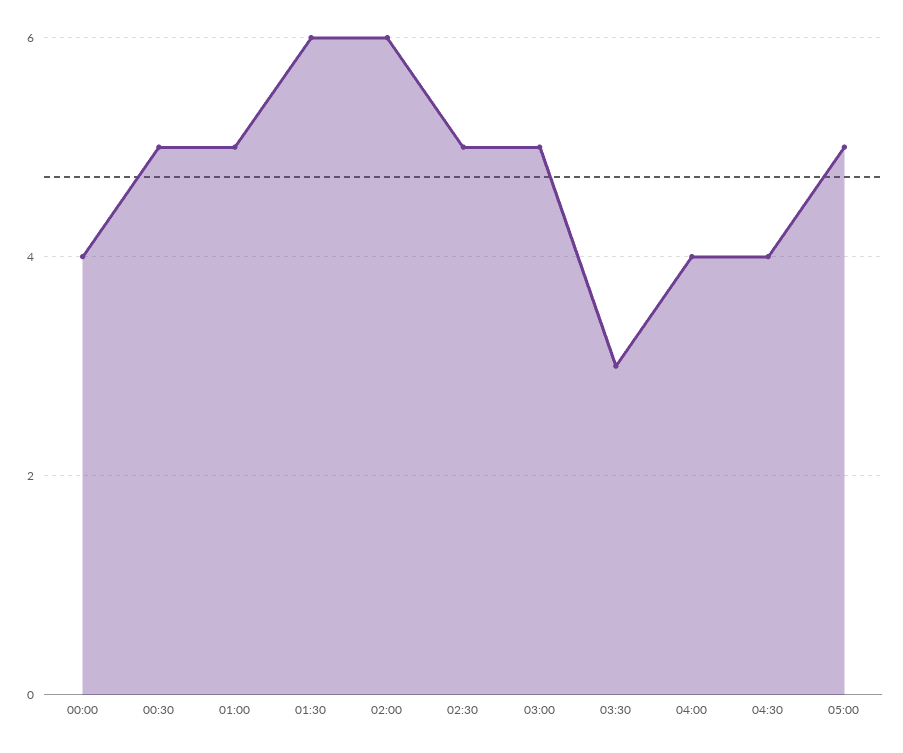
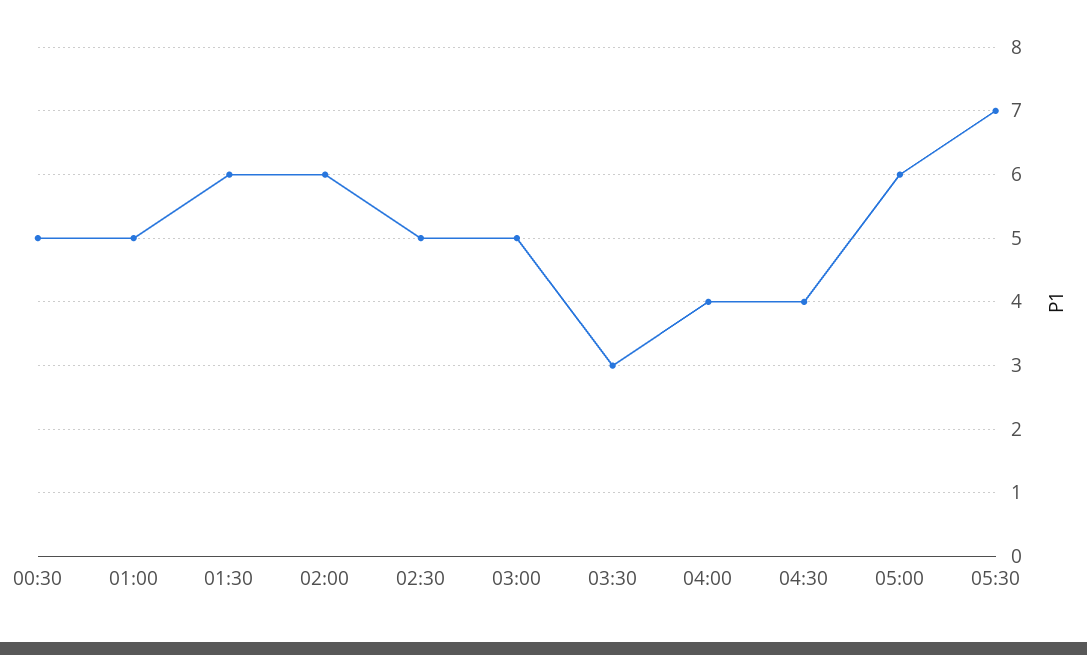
00:00: 4 -> none
05:00: 5 -> 6
05:30: none -> 7

